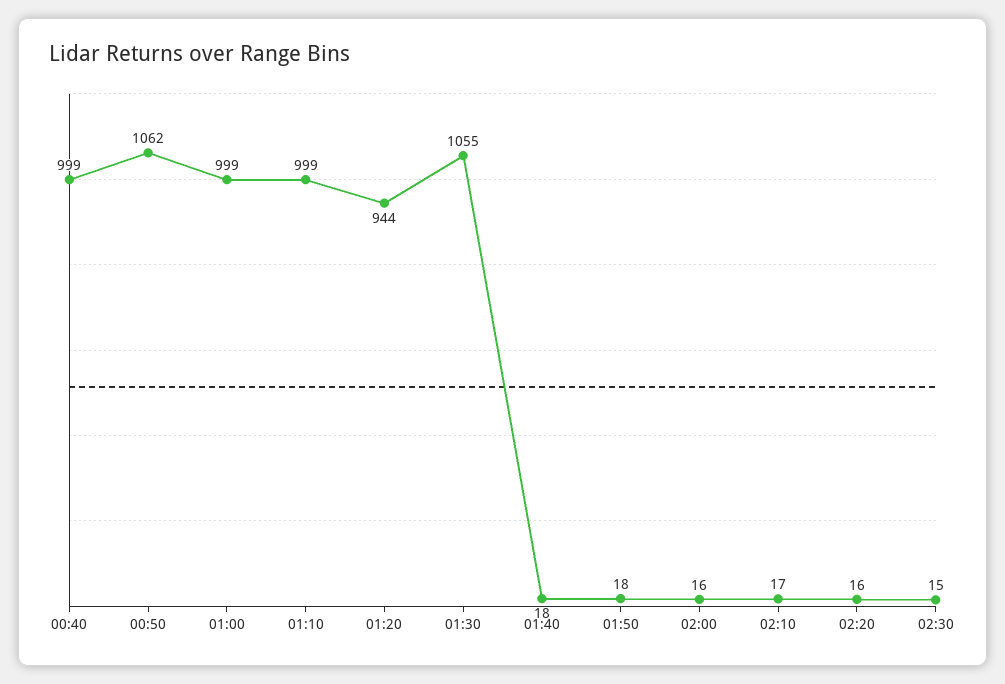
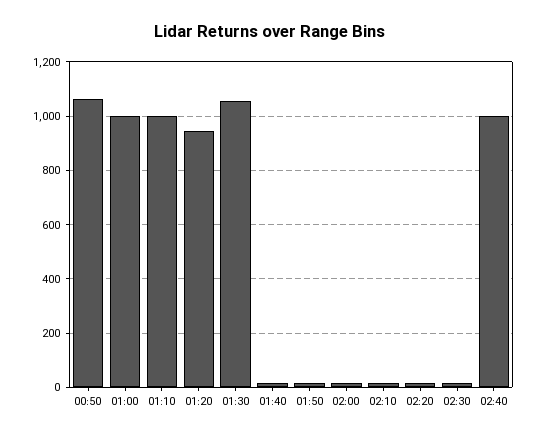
00:40: 999 -> none
02:40: none -> 1000

